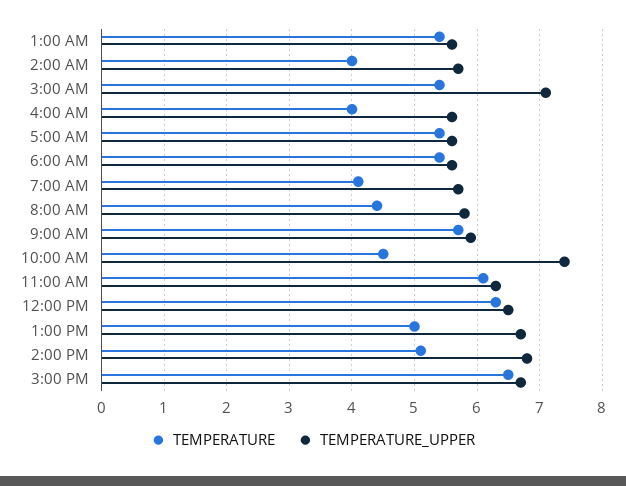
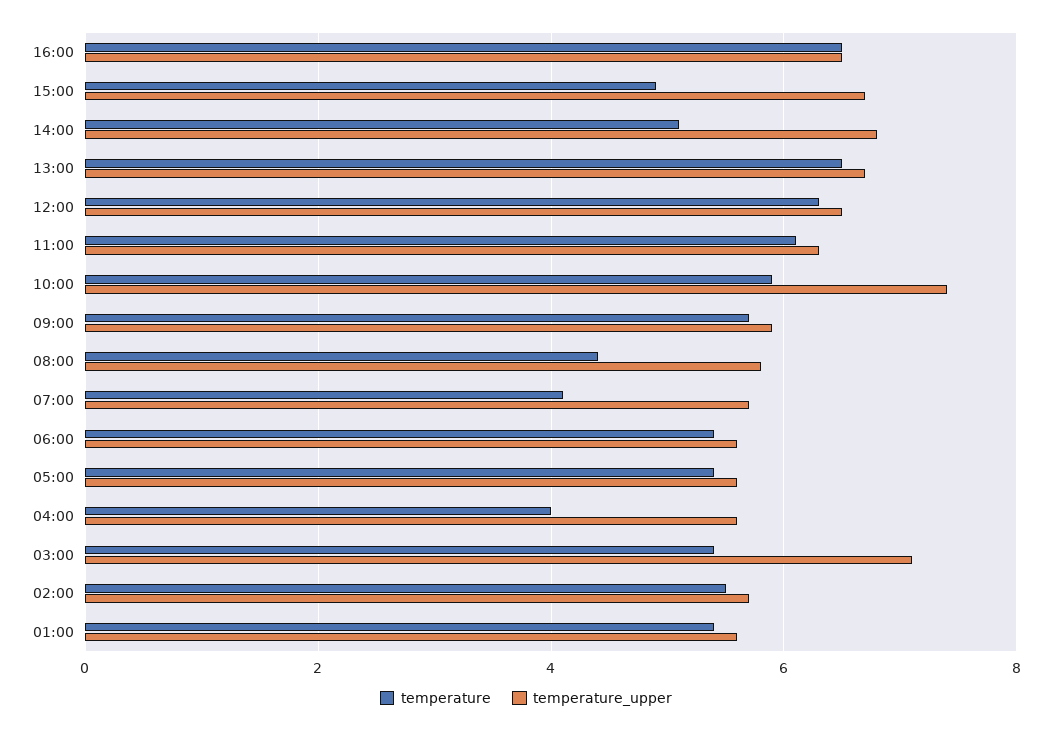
TEMPERATURE, 2:00 AM: 4 -> 5.5
TEMPERATURE, 10:00 AM: 4.5 -> 6
TEMPERATURE, 1:00 PM: 5 -> 6.5
TEMPERATURE, 3:00 PM: 6.5 -> 5
TEMPERATURE, 16:00: none -> 6.5
TEMPERATURE_UPPER, 16:00: none -> 6.5

